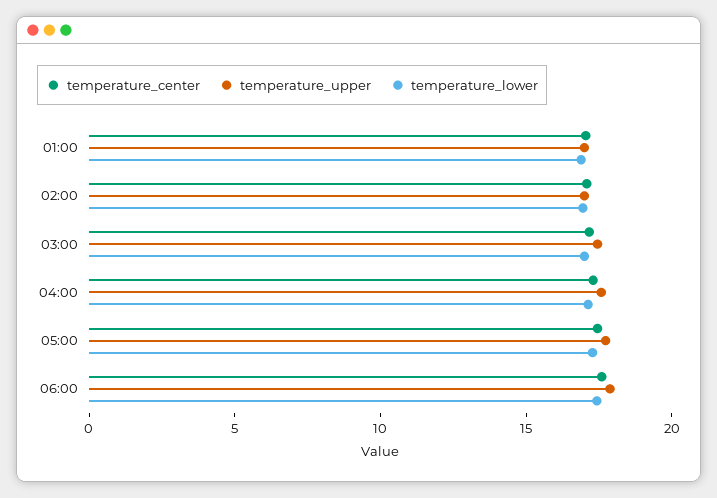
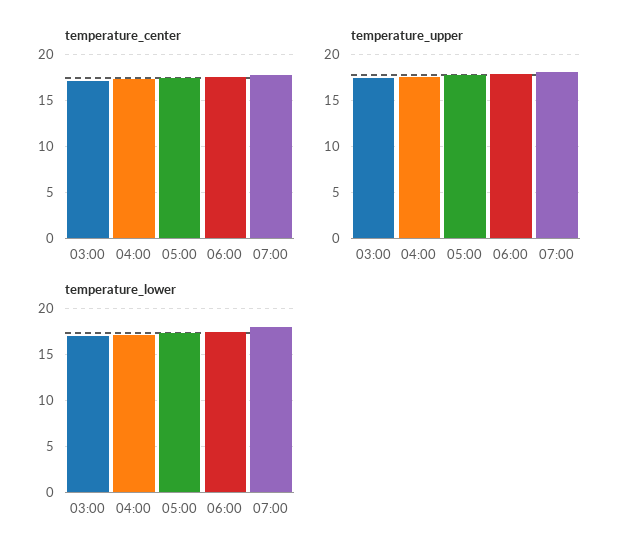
temperature_center, 01:00: 17 -> none
temperature_upper, 01:00: 17 -> none
temperature_lower, 01:00: 17 -> none
temperature_center, 02:00: 17 -> none
temperature_upper, 02:00: 17 -> none
temperature_lower, 02:00: 17 -> none
temperature_center, 07:00: none -> 18
temperature_upper, 07:00: none -> 18
temperature_lower, 07:00: none -> 18

